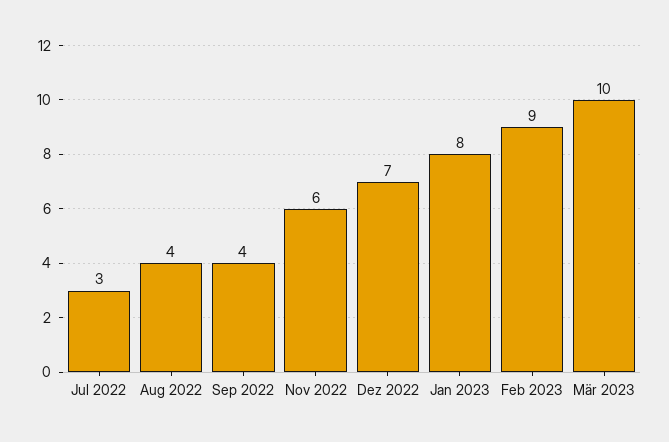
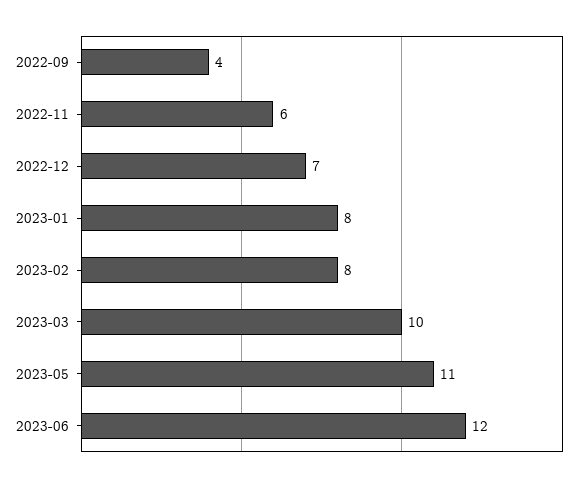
Jul 2022: 3 -> none
Aug 2022: 4 -> none
Feb 2023: 9 -> 8
2023-05: none -> 11
2023-06: none -> 12

